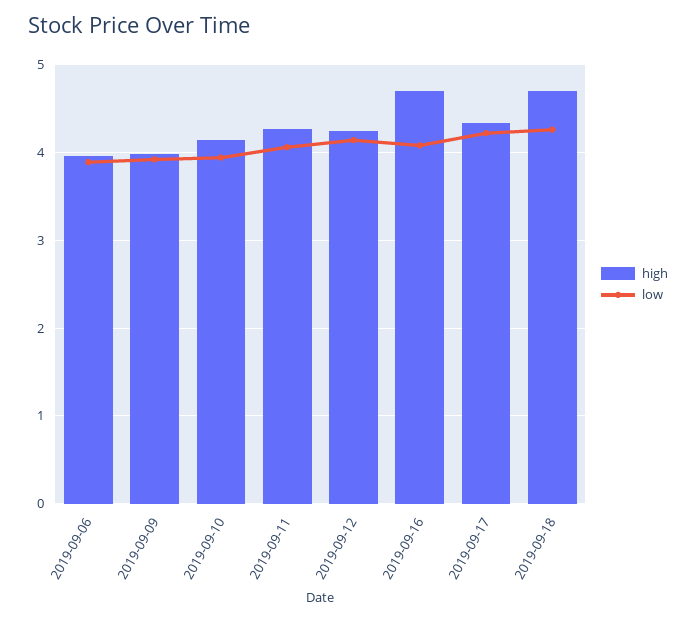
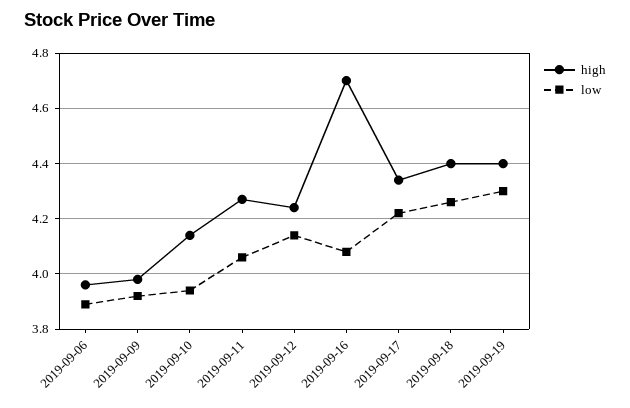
high, 2019-09-18: 4.7 -> 4.4
high, 2019-09-19: none -> 4.4
low, 2019-09-19: none -> 4.3

